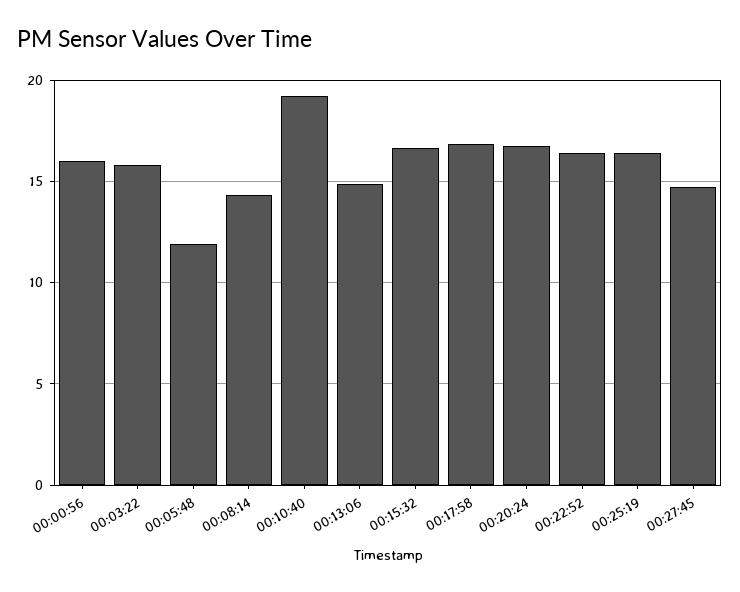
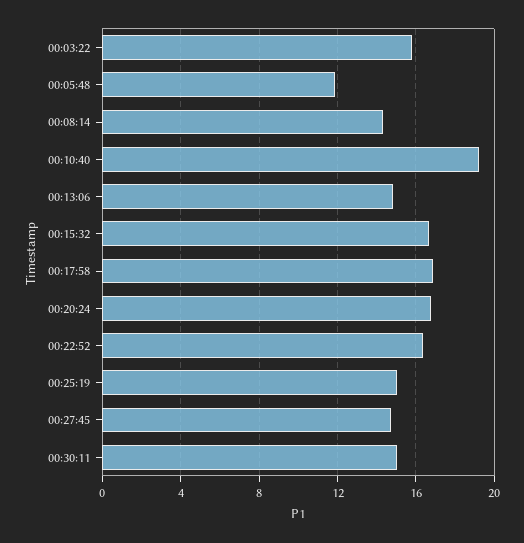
00:00:56: 16 -> none
00:25:19: 16.5 -> 15
00:30:11: none -> 15

